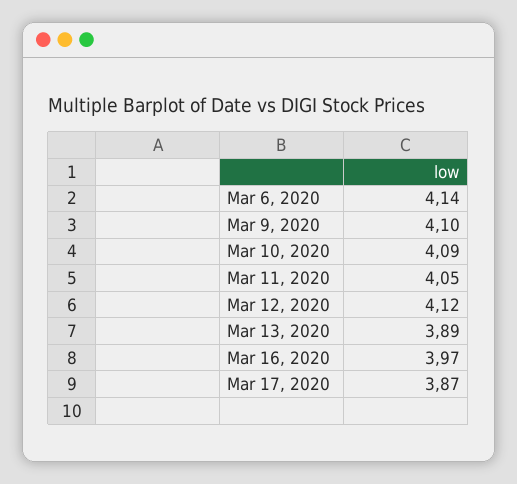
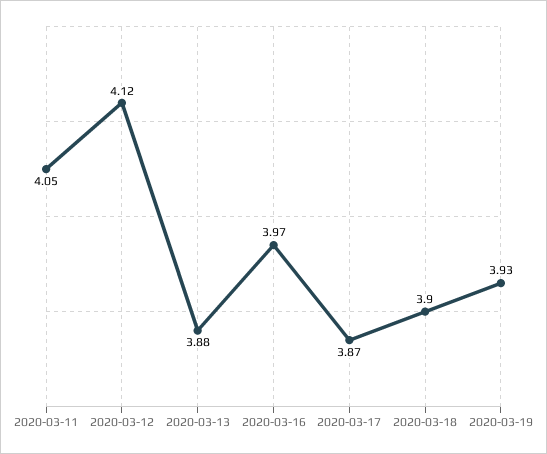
Mar 6, 2020: 4.14 -> none
Mar 9, 2020: 4.1 -> none
Mar 10, 2020: 4.09 -> none
Mar 13, 2020: 3.89 -> 3.88
2020-03-18: none -> 3.9
2020-03-19: none -> 3.93

